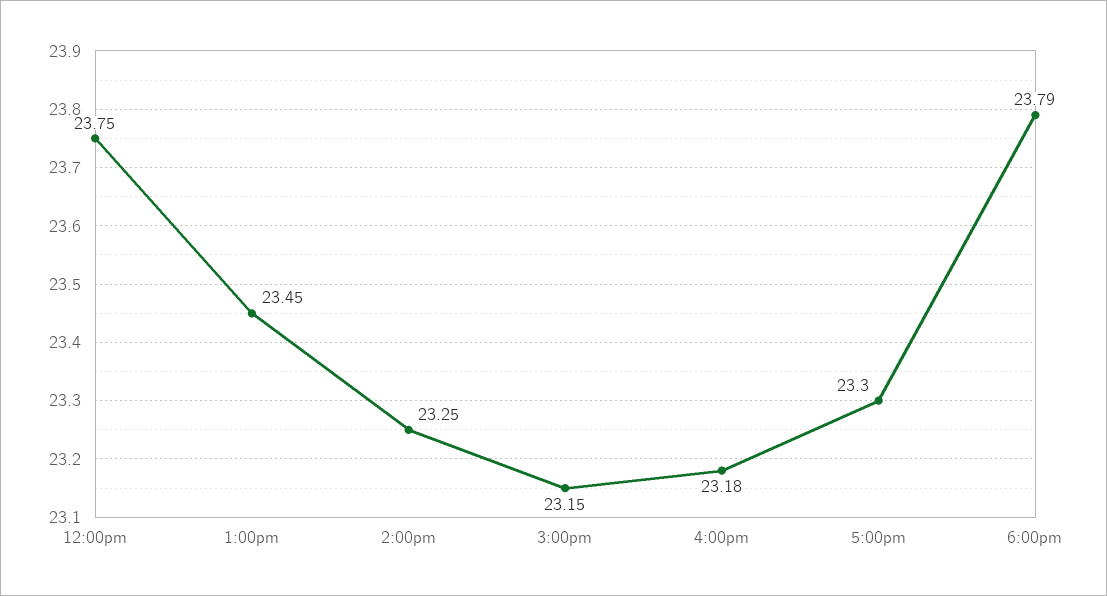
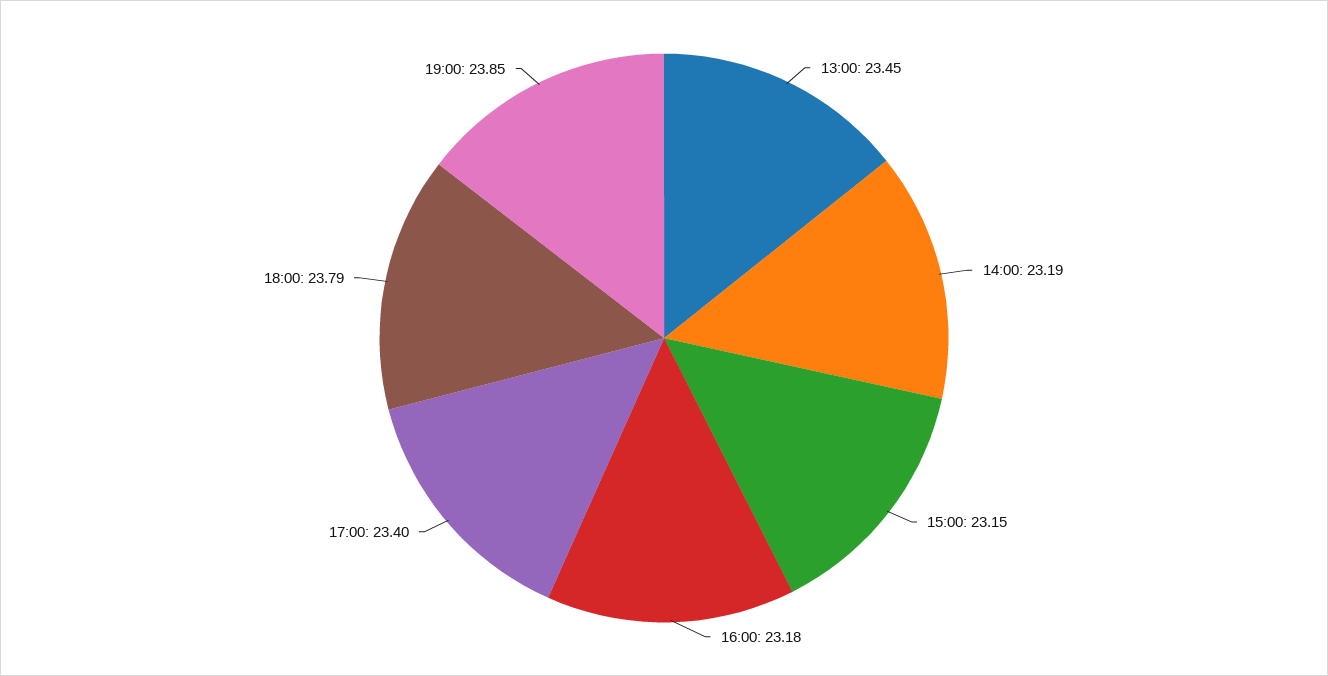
12:00pm: 23.75 -> none
2:00pm: 23.25 -> 23.19
5:00pm: 23.3 -> 23.4
19:00: none -> 23.85

